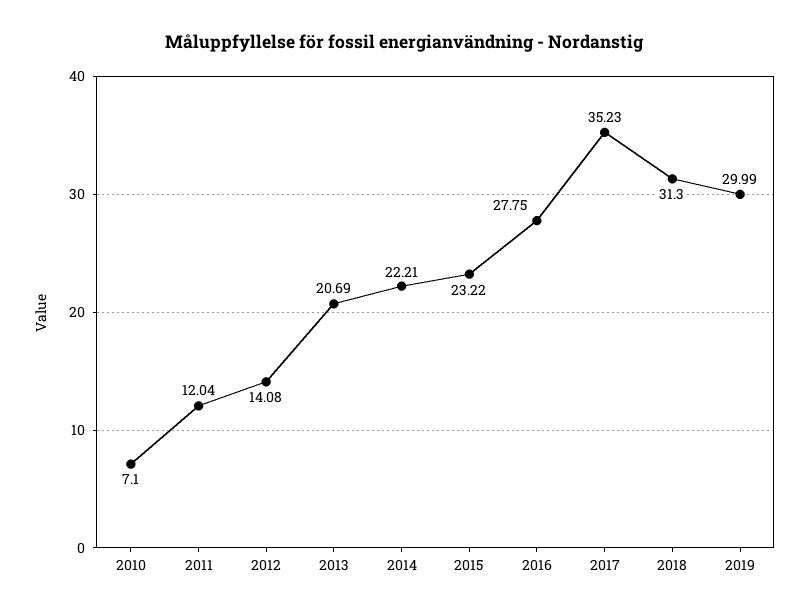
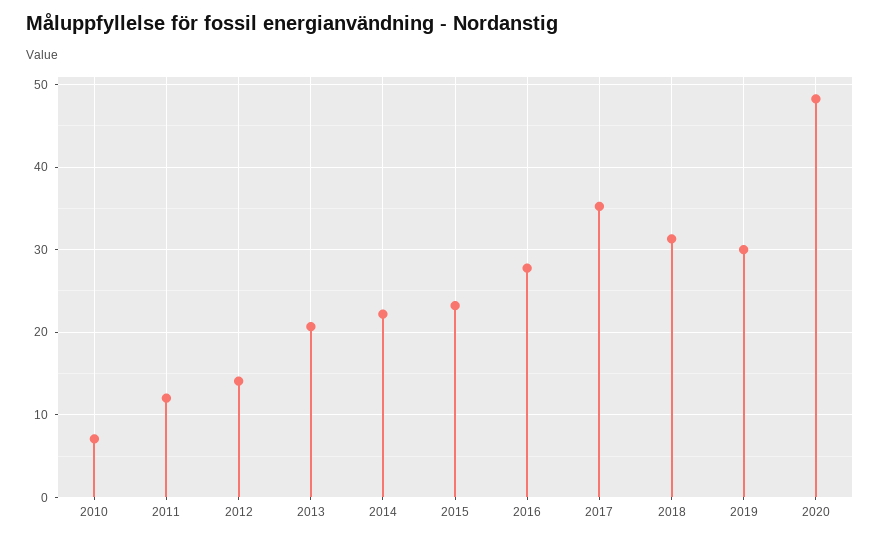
2020: none -> 48

